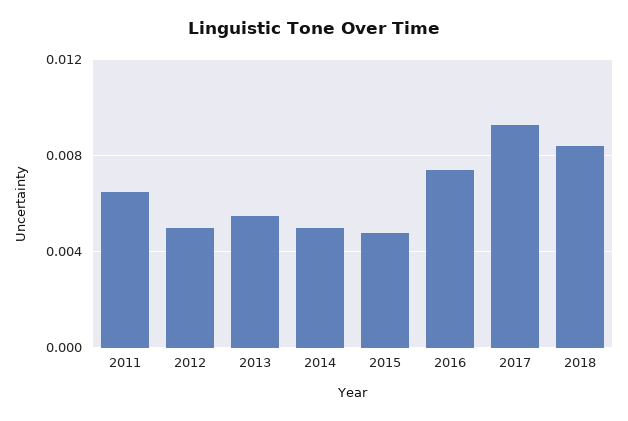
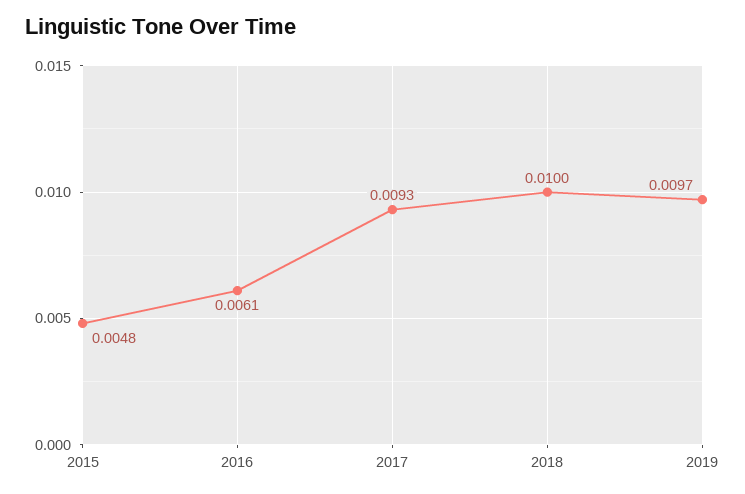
2011: 0.0065 -> none
2012: 0.005 -> none
2013: 0.0055 -> none
2014: 0.005 -> none
2016: 0.0075 -> 0.0061
2018: 0.0085 -> 0.01
2019: none -> 0.0097

